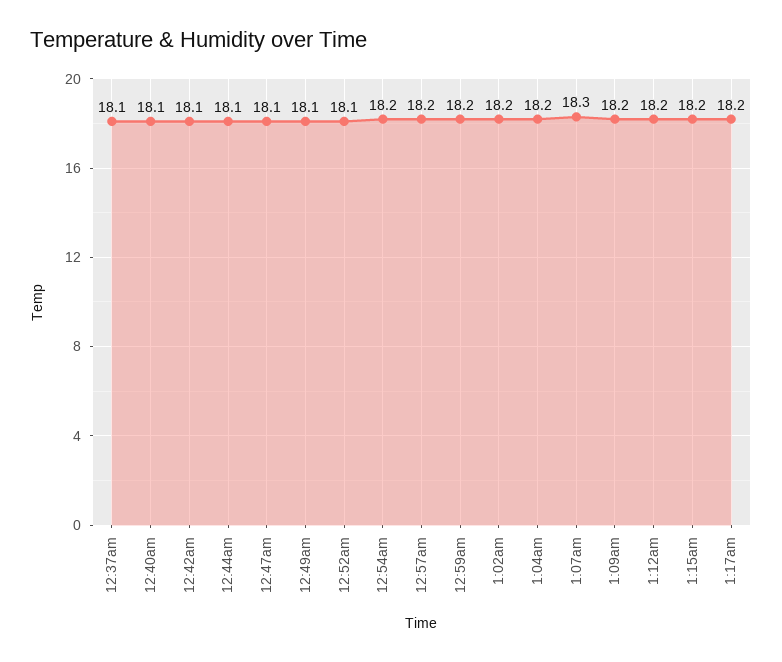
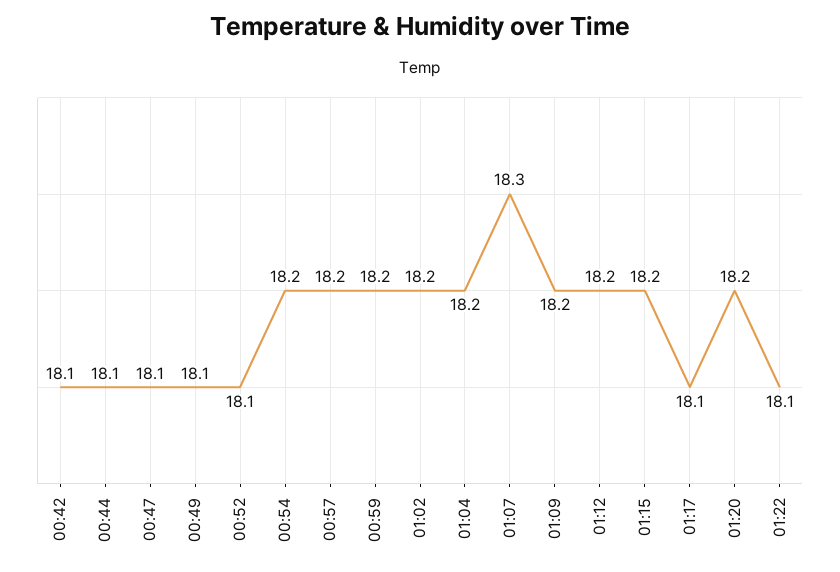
12:37am: 18.1 -> none
12:40am: 18.1 -> none
1:17am: 18.2 -> 18.1
01:20: none -> 18.2
01:22: none -> 18.1

